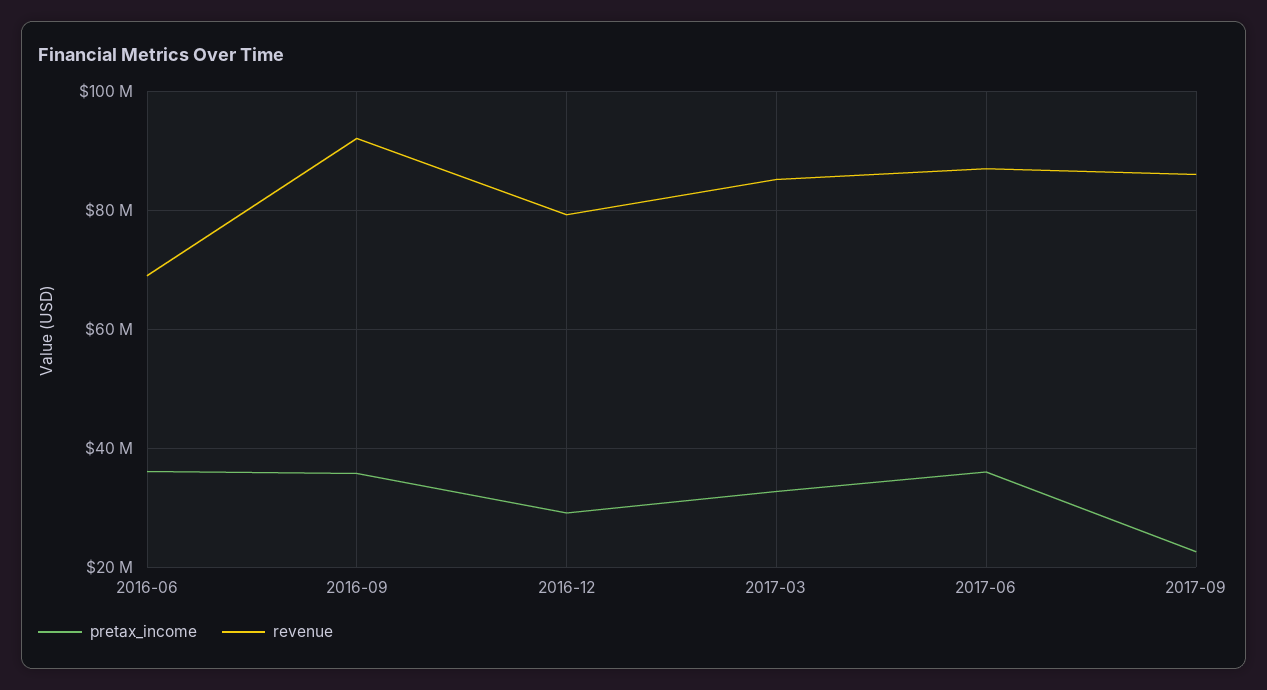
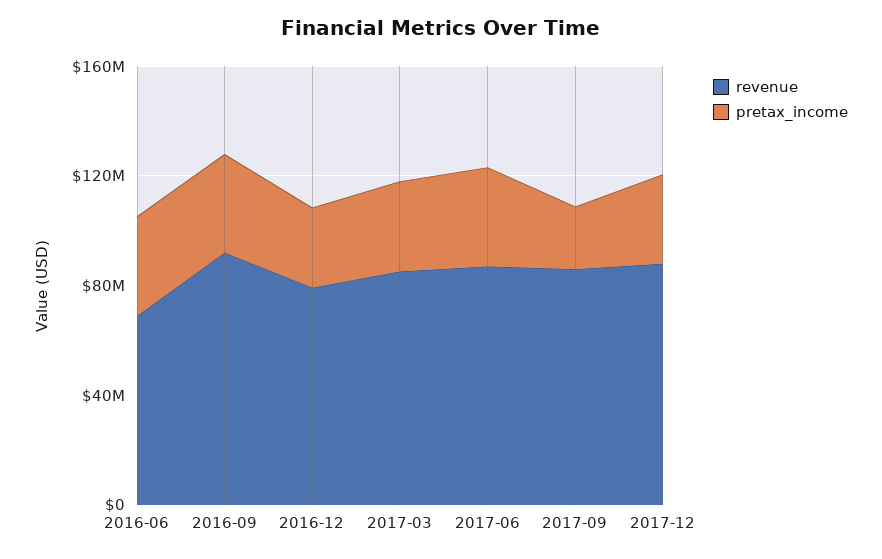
revenue, 2017-12: none -> 90000000
pretax_income, 2017-12: none -> 30000000

